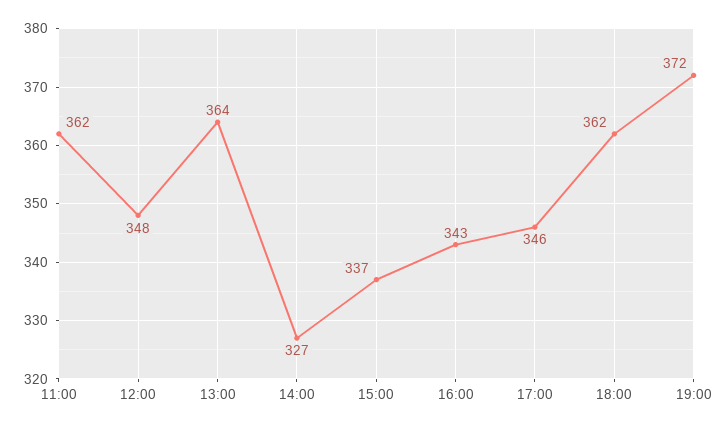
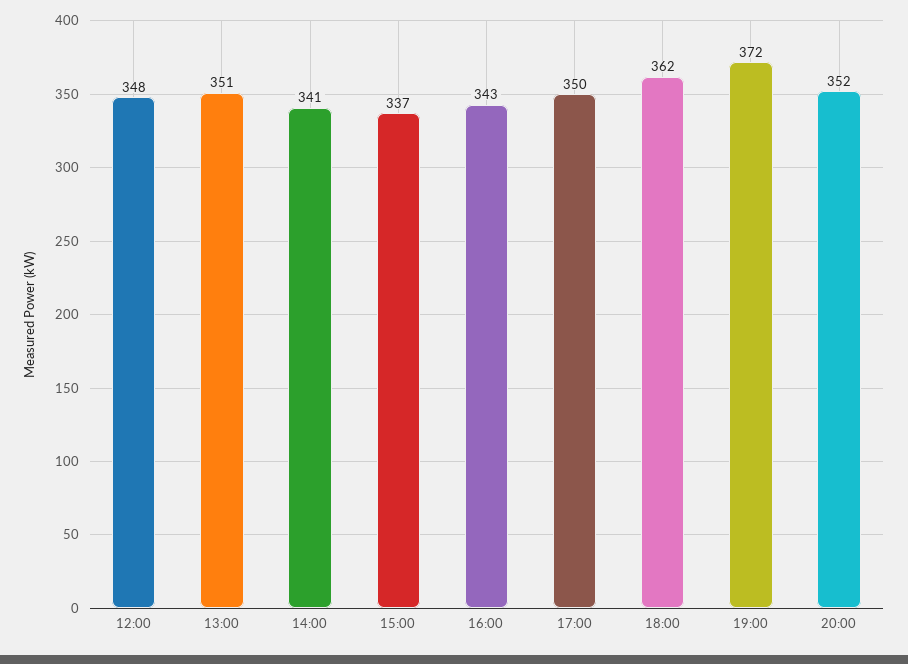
11:00: 362 -> none
13:00: 364 -> 351
14:00: 327 -> 341
17:00: 346 -> 350
20:00: none -> 352

